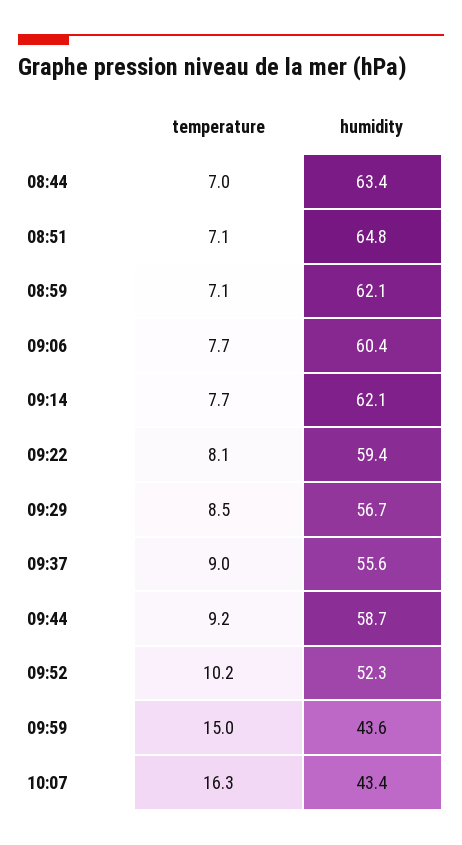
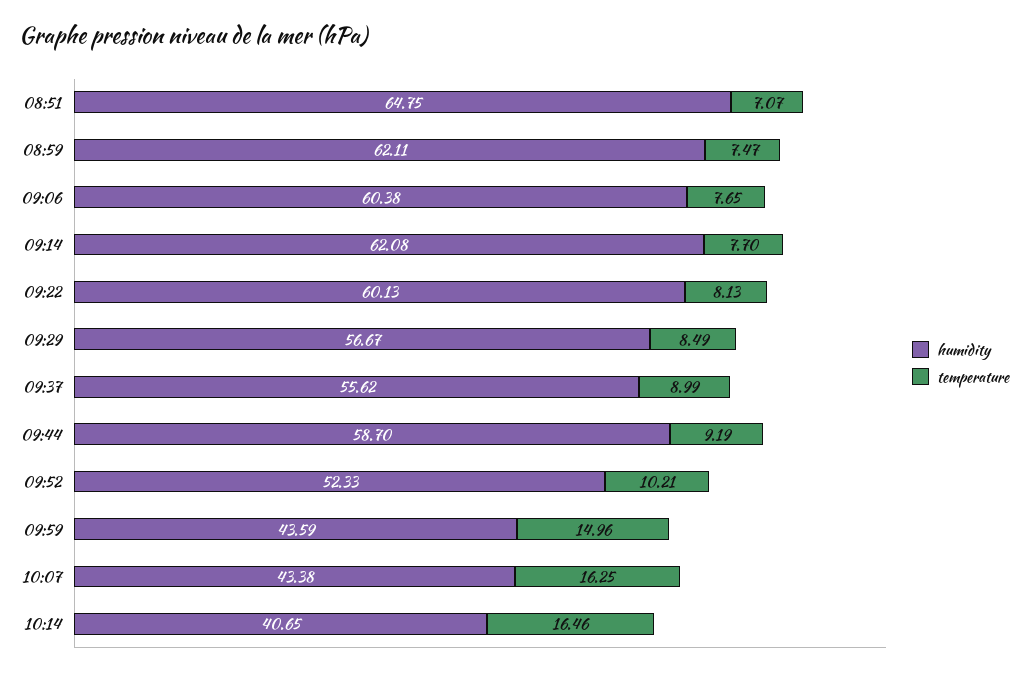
temperature, 08:44: 7 -> none
humidity, 08:44: 63.4 -> none
temperature, 08:59: 7.1 -> 7.47
humidity, 09:22: 59.4 -> 60.13
humidity, 10:14: none -> 40.65
temperature, 10:14: none -> 16.46

